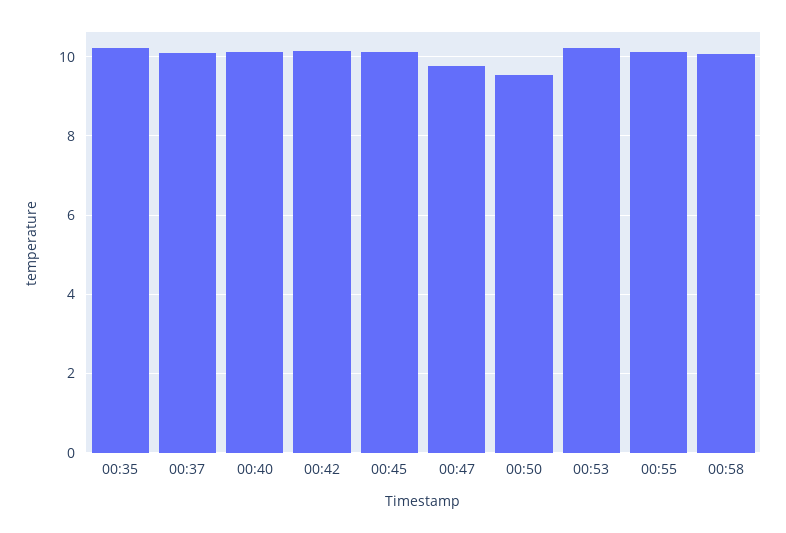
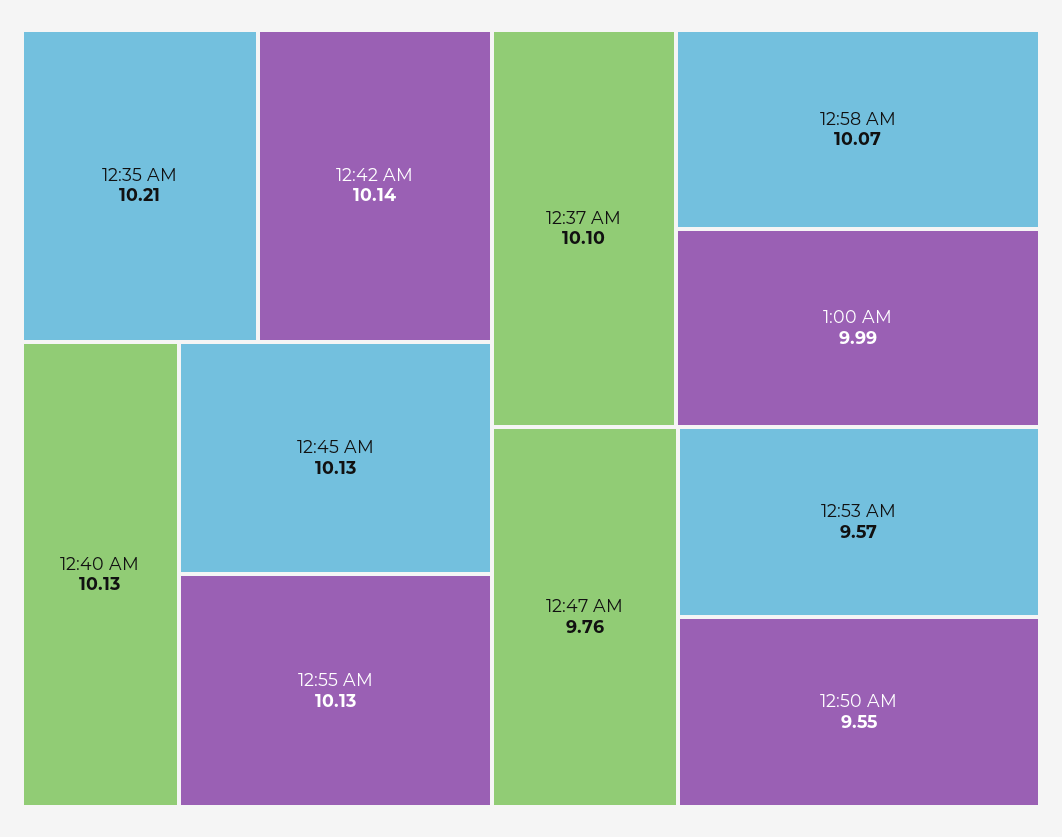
00:53: 10.2 -> 9.57
1:00 AM: none -> 9.99

